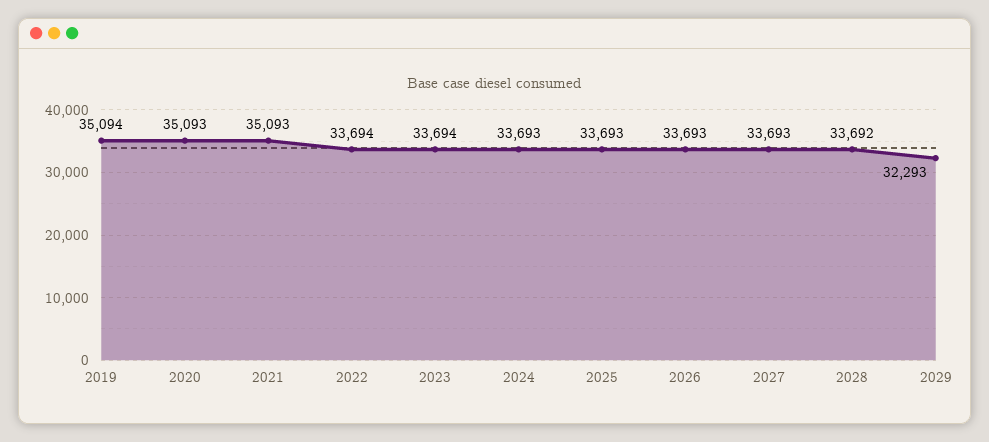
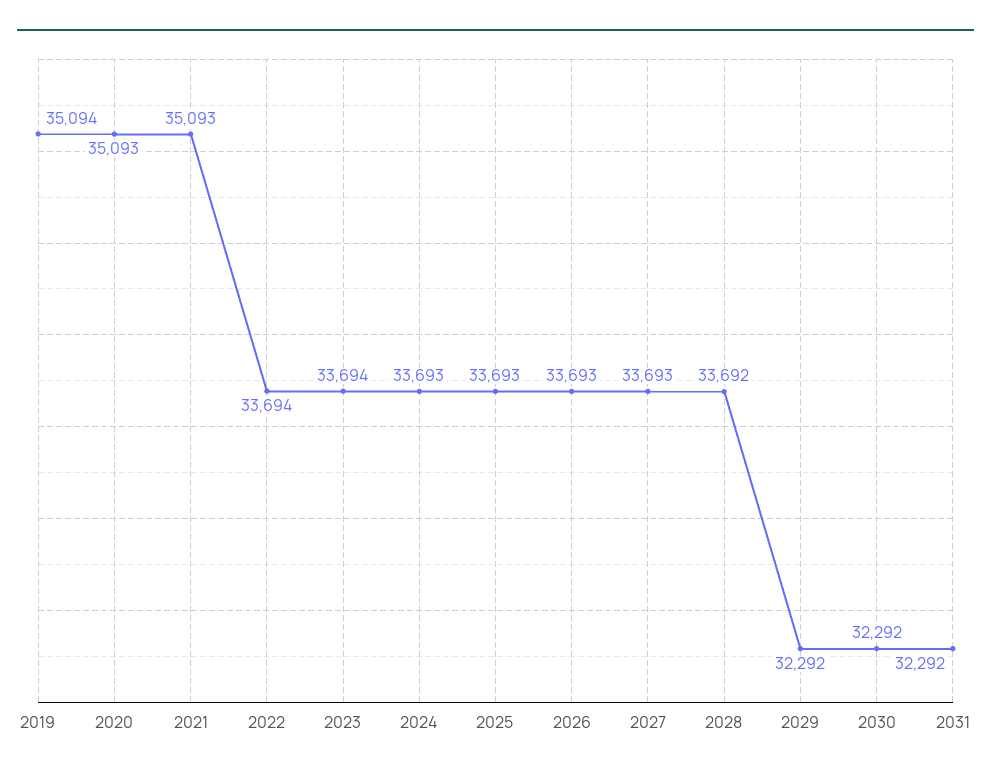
2029: 32293 -> 32292
2030: none -> 32292
2031: none -> 32292

